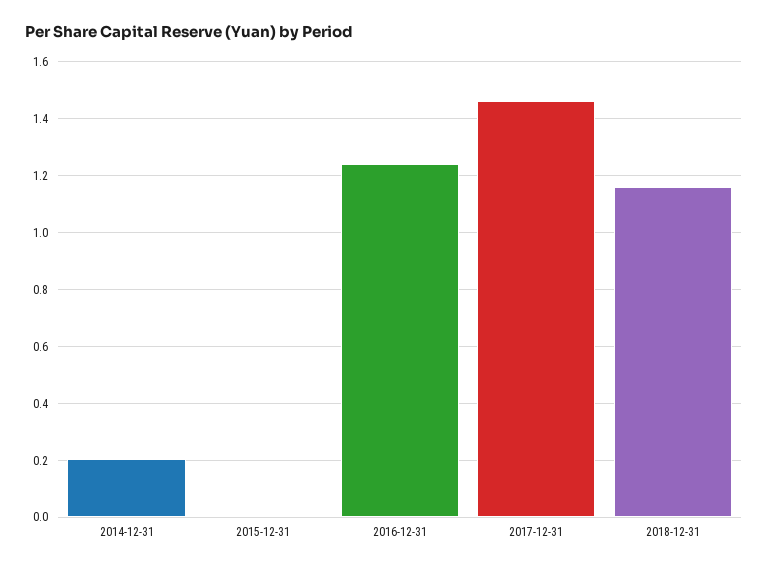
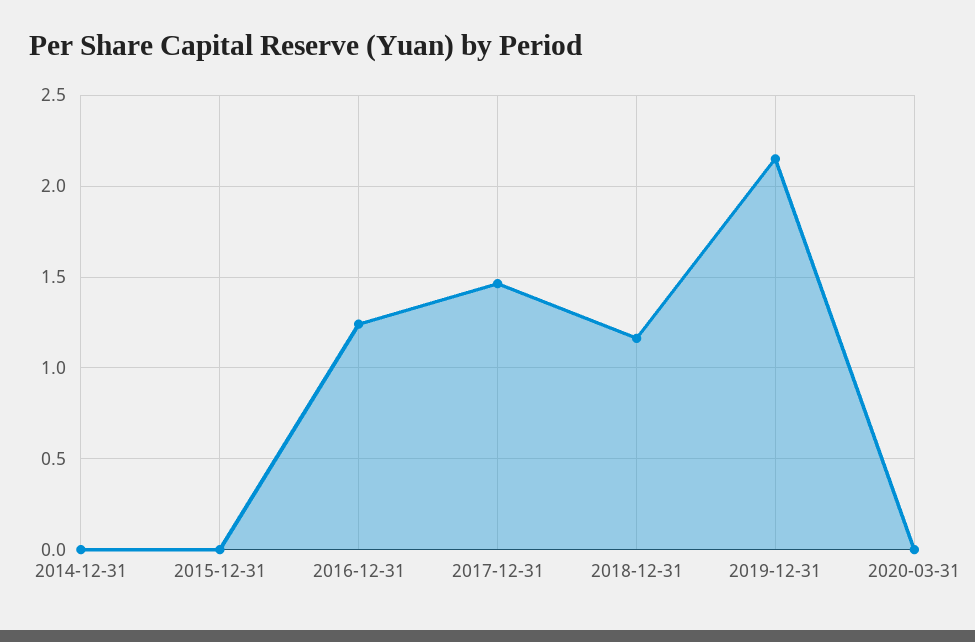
2014-12-31: 0.2 -> 0
2019-12-31: none -> 2.15
2020-03-31: none -> 0

